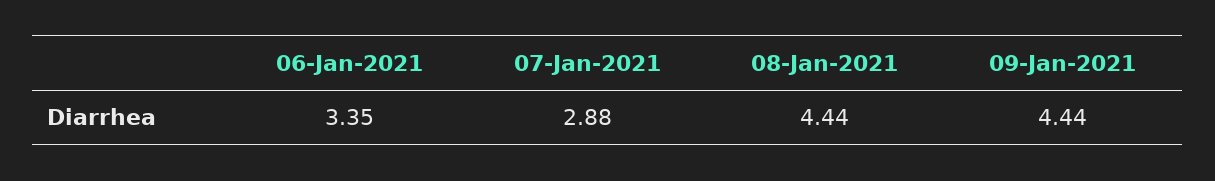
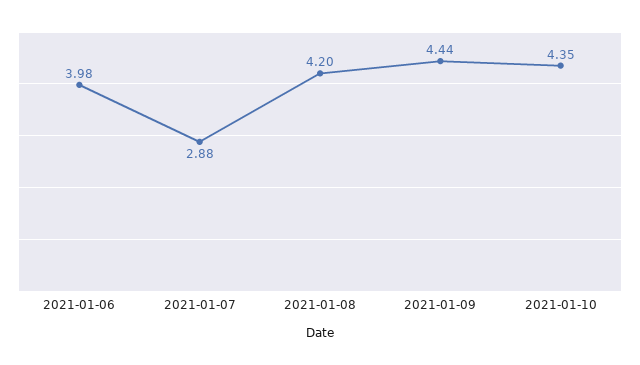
06-Jan-2021: 3.35 -> 3.98
08-Jan-2021: 4.44 -> 4.2
2021-01-10: none -> 4.35

